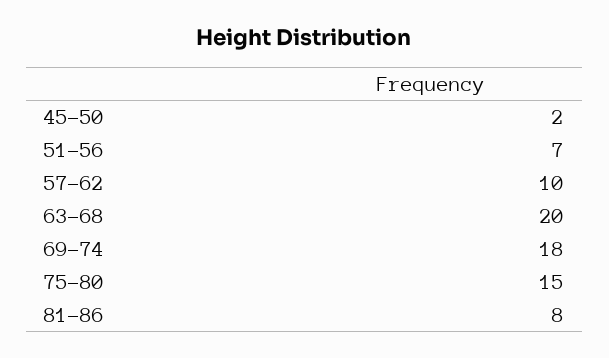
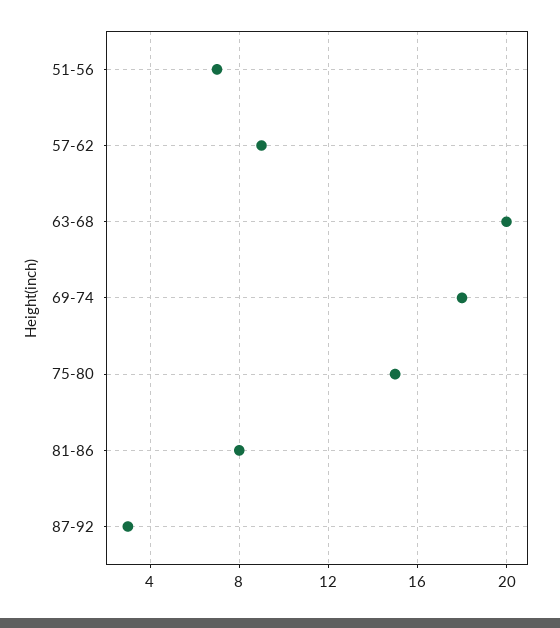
45-50: 2 -> none
57-62: 10 -> 9
87-92: none -> 3

